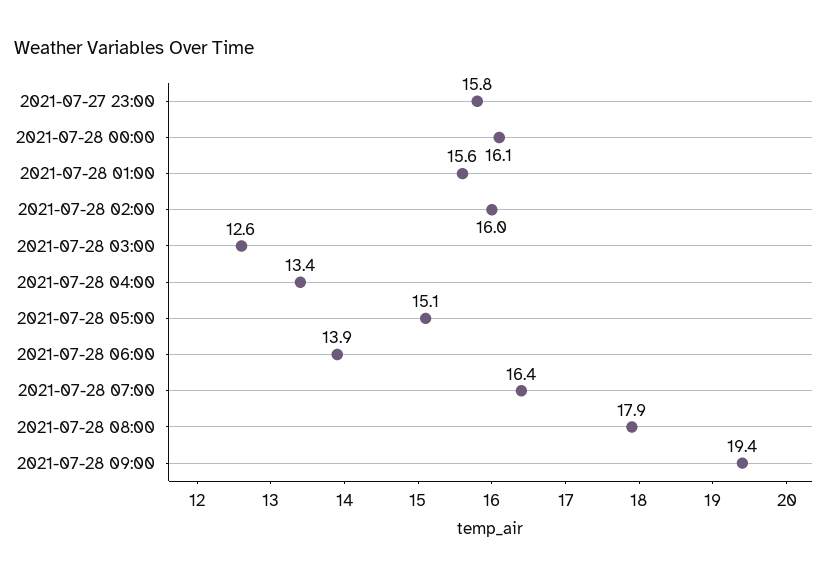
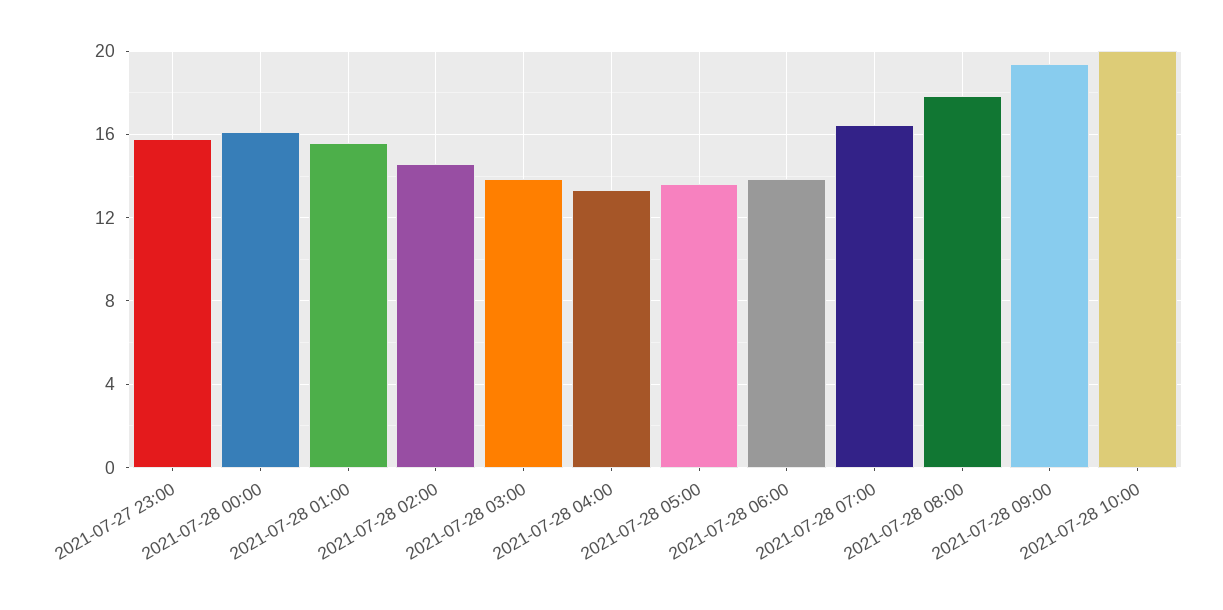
2021-07-28 02:00: 16 -> 14.5
2021-07-28 03:00: 12.6 -> 14
2021-07-28 05:00: 15.1 -> 13.5
2021-07-28 10:00: none -> 20

